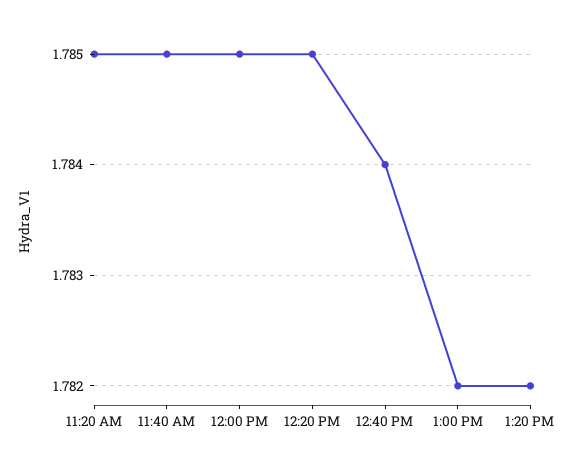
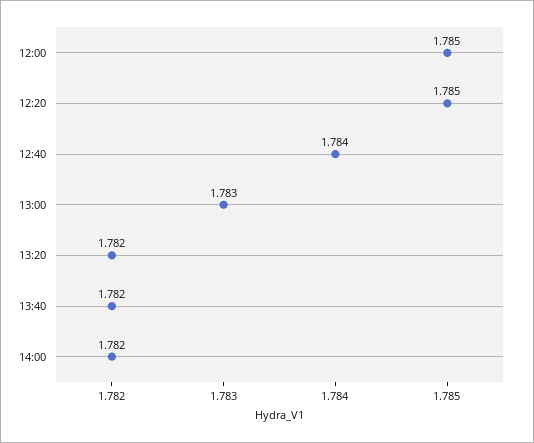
11:20 AM: 1.785 -> none
11:40 AM: 1.785 -> none
1:00 PM: 1.782 -> 1.783
13:40: none -> 1.782
14:00: none -> 1.782

